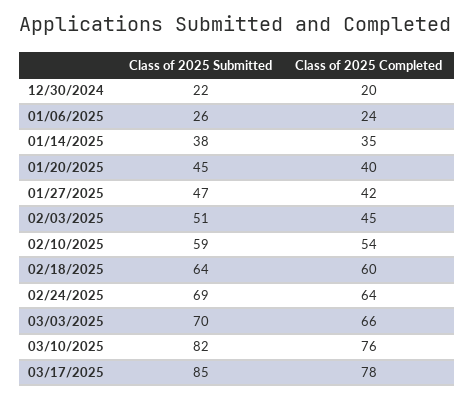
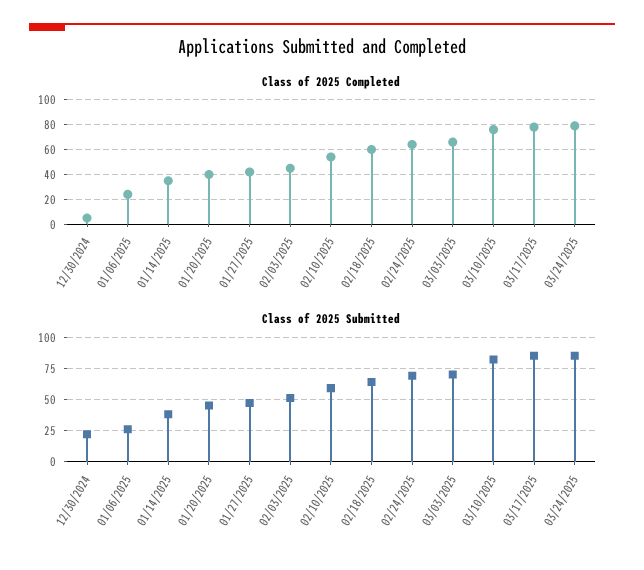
Class of 2025 Completed, 12/30/2024: 20 -> 5
Class of 2025 Completed, 03/24/2025: none -> 80
Class of 2025 Submitted, 03/24/2025: none -> 85

